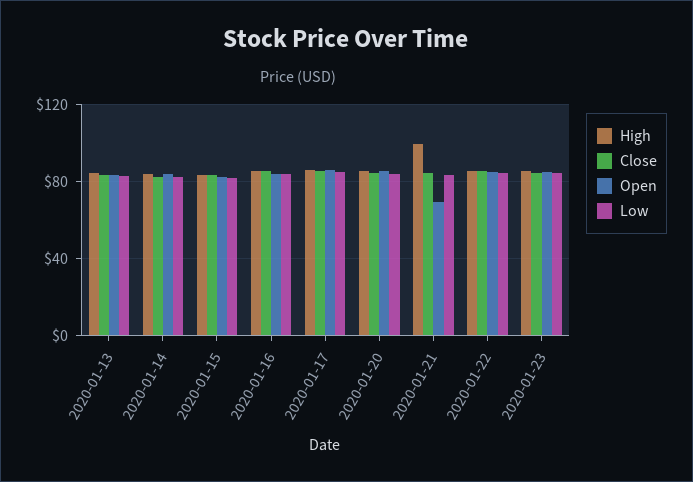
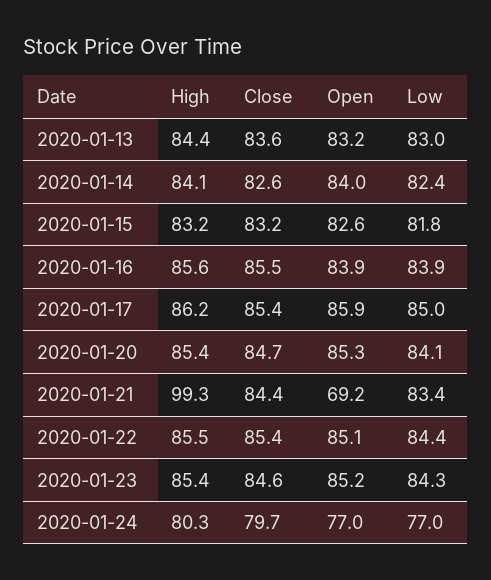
High, 2020-01-24: none -> 80.3
Close, 2020-01-24: none -> 79.7
Open, 2020-01-24: none -> 77
Low, 2020-01-24: none -> 77

